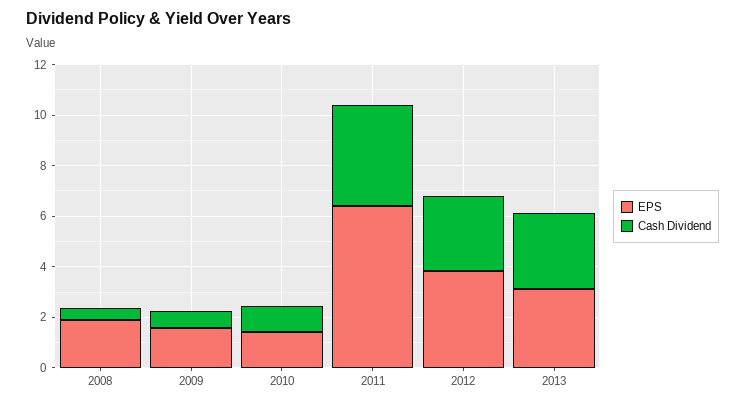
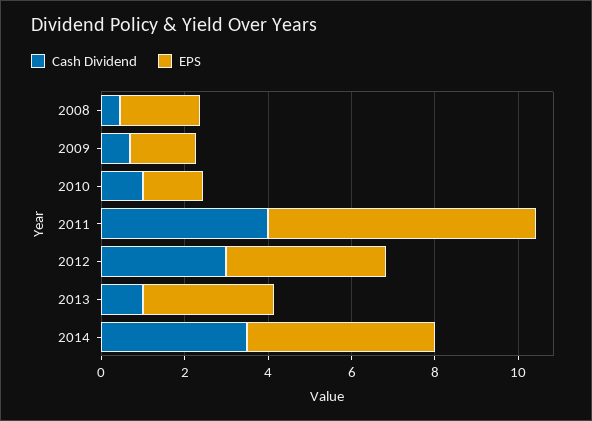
Cash Dividend, 2013: 3 -> 1
Cash Dividend, 2014: none -> 3.5
EPS, 2014: none -> 4.5

